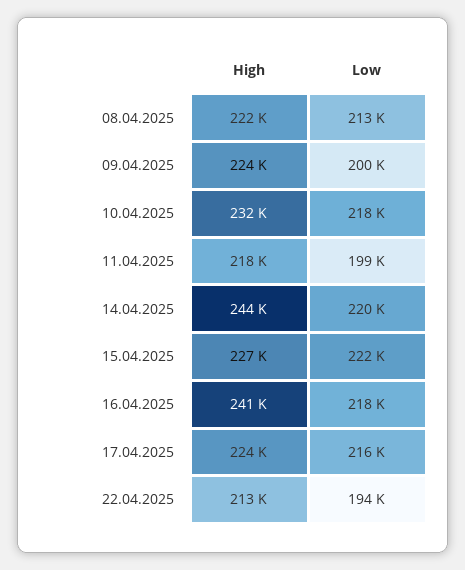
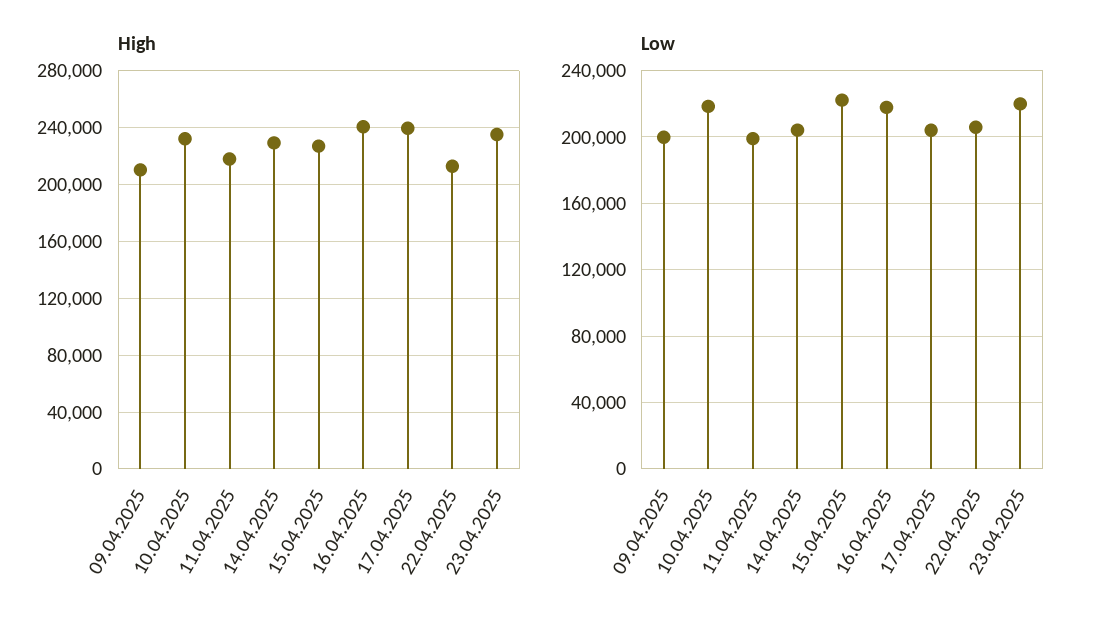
High, 08.04.2025: 222000 -> none
Low, 08.04.2025: 213000 -> none
High, 09.04.2025: 224000 -> 210000
High, 14.04.2025: 244000 -> 230000
Low, 14.04.2025: 220000 -> 205000
High, 17.04.2025: 224000 -> 240000
Low, 17.04.2025: 216000 -> 205000
Low, 22.04.2025: 194000 -> 205000
High, 23.04.2025: none -> 235000
Low, 23.04.2025: none -> 220000

